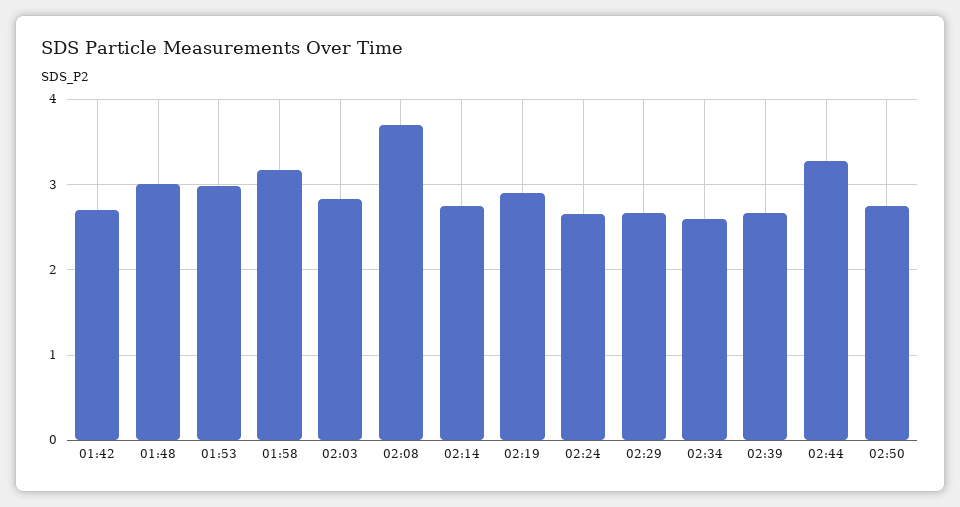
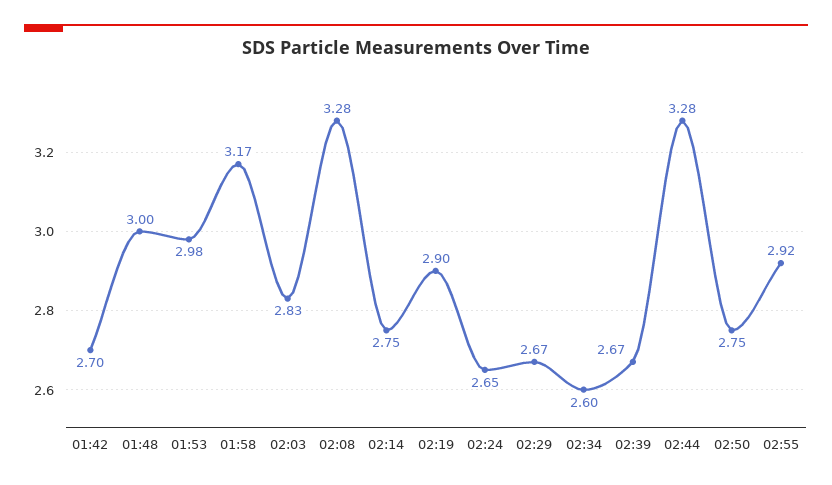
02:08: 3.7 -> 3.28
02:55: none -> 2.92

